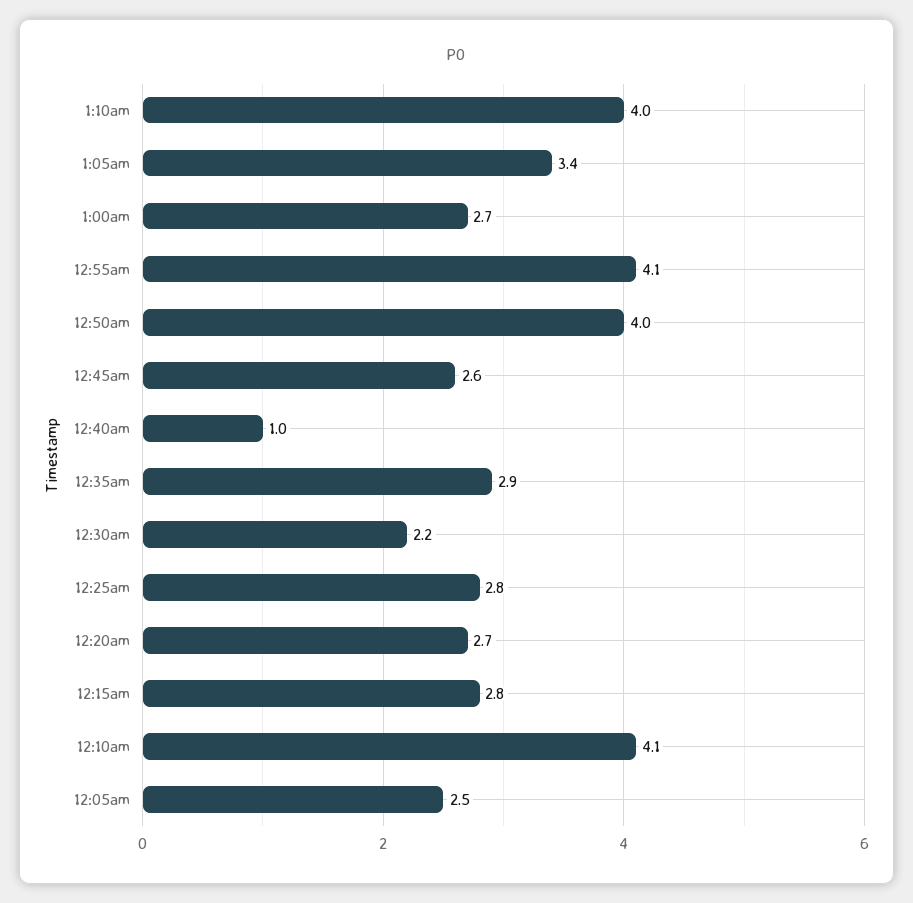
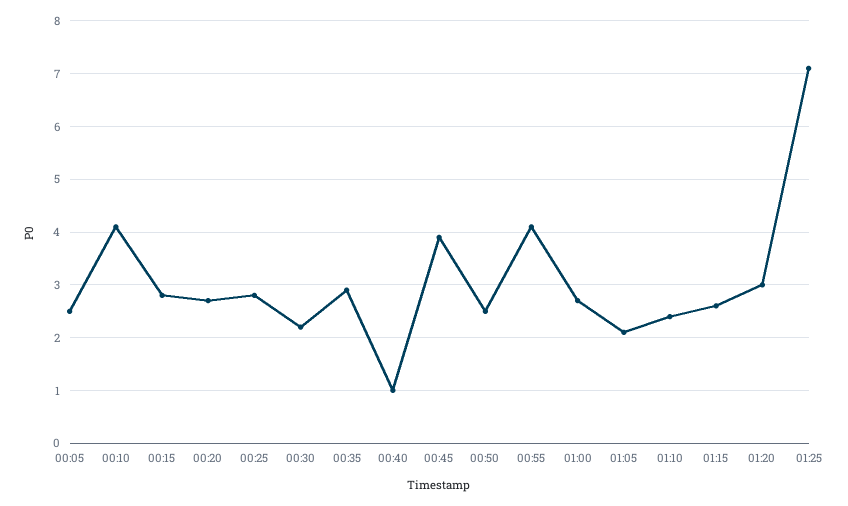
1:10am: 4 -> 2.5
1:05am: 3.4 -> 2
12:50am: 4 -> 2.5
12:45am: 2.6 -> 4
01:15: none -> 2.5
01:20: none -> 3
01:25: none -> 7

